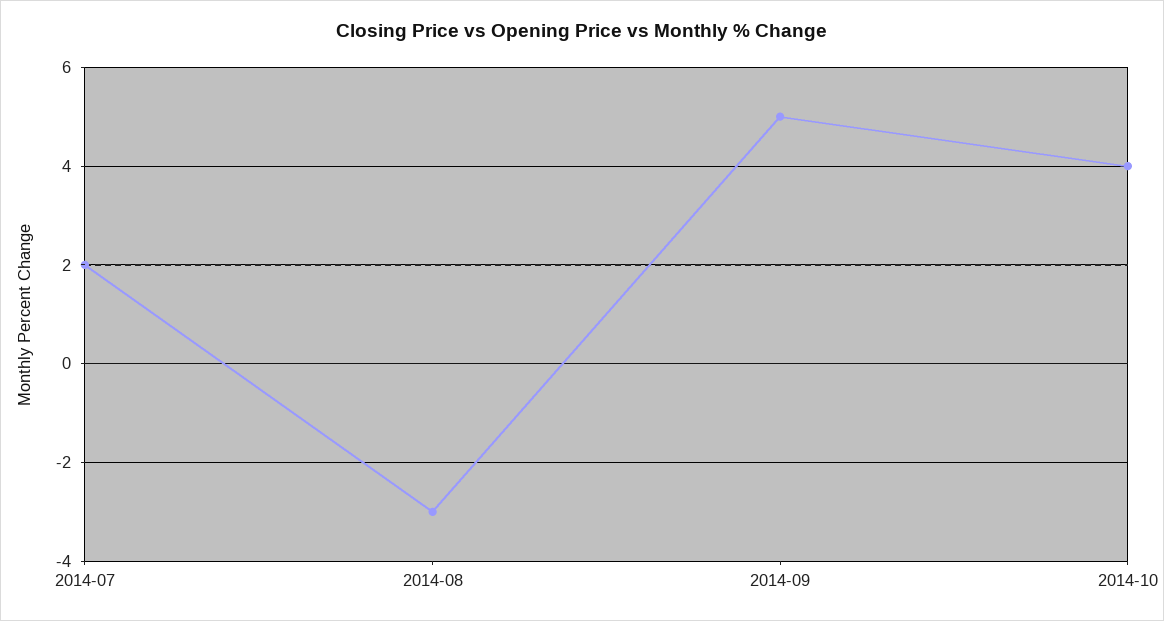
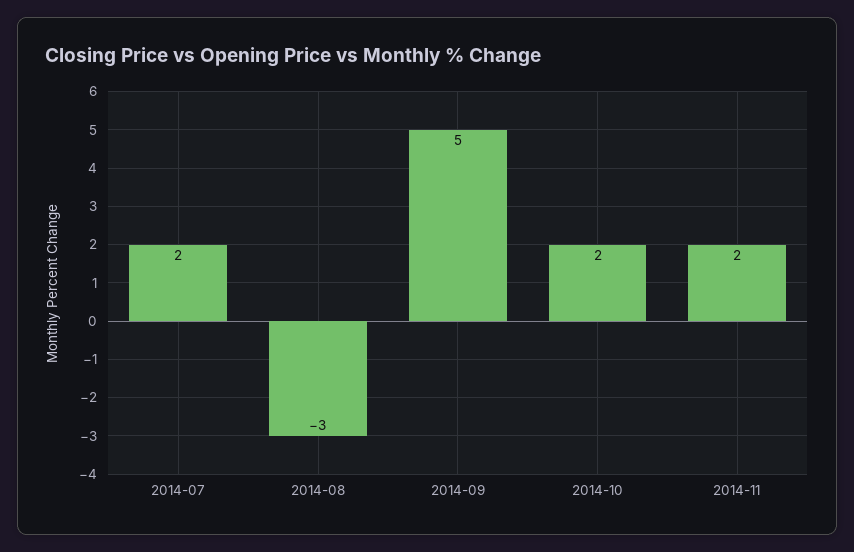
2014-10: 4 -> 2
2014-11: none -> 2

